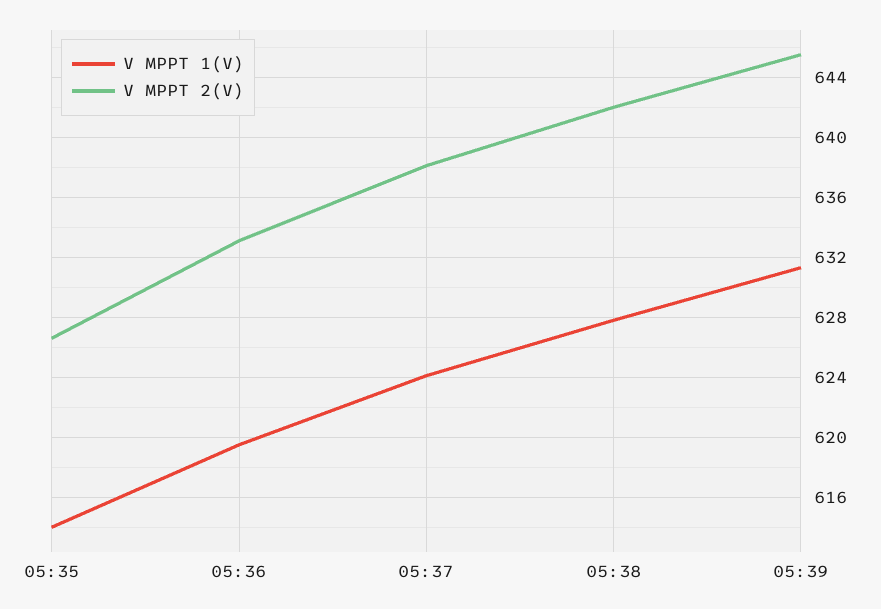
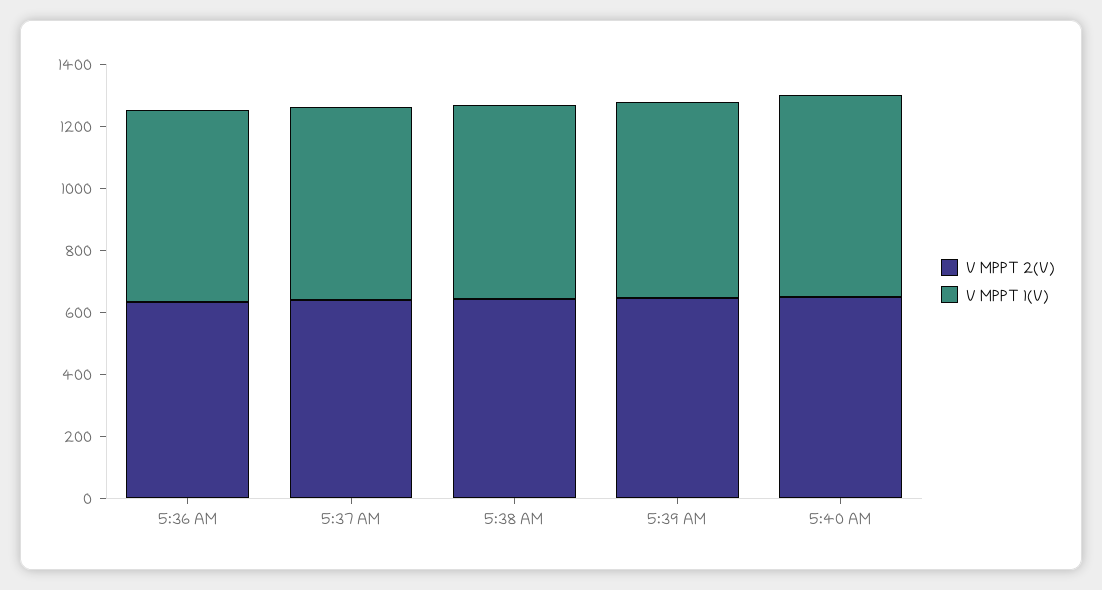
V MPPT 1(V), 05:35: 614 -> none
V MPPT 2(V), 05:35: 626.5 -> none
V MPPT 2(V), 5:40 AM: none -> 650
V MPPT 1(V), 5:40 AM: none -> 650

